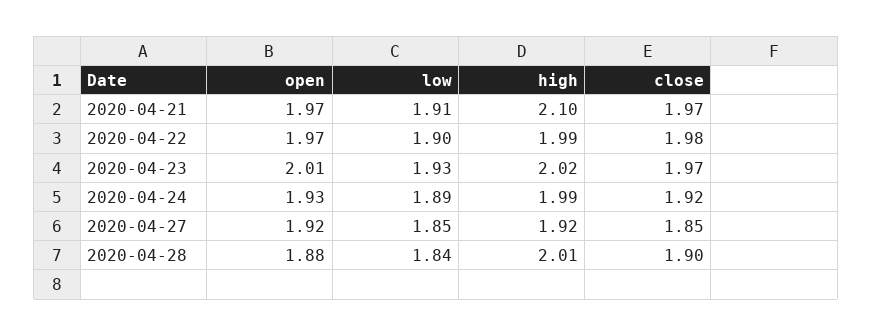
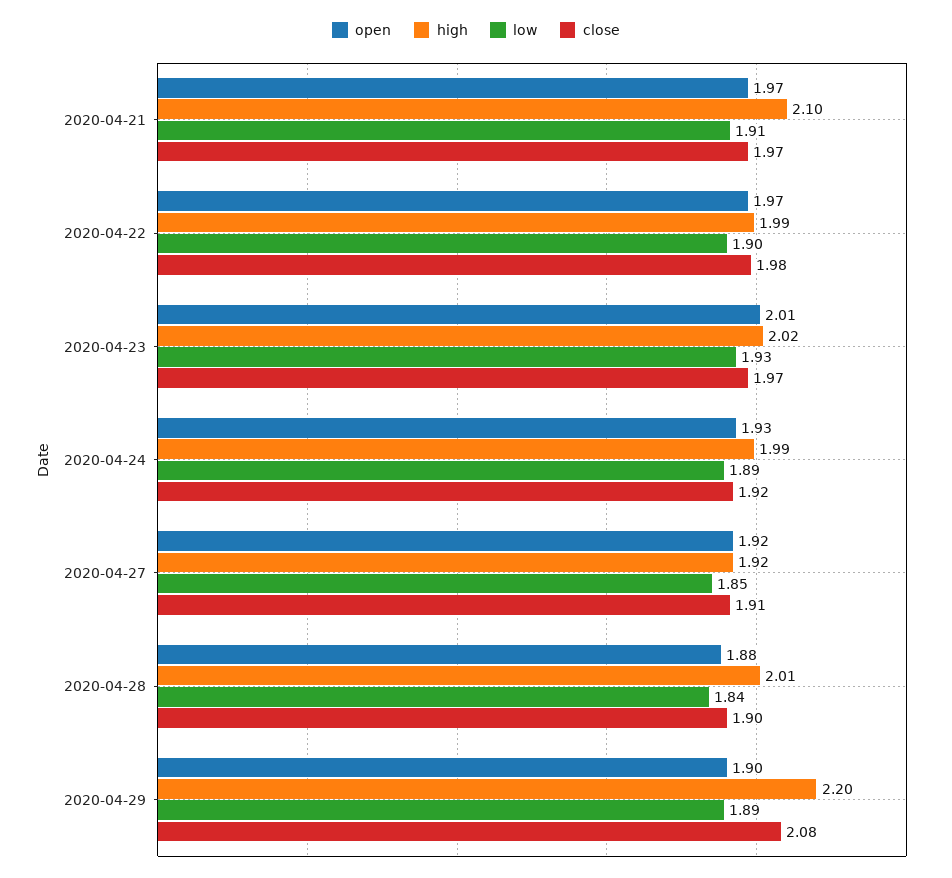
close, 2020-04-27: 1.85 -> 1.91
open, 2020-04-29: none -> 1.9
high, 2020-04-29: none -> 2.2
low, 2020-04-29: none -> 1.89
close, 2020-04-29: none -> 2.08

